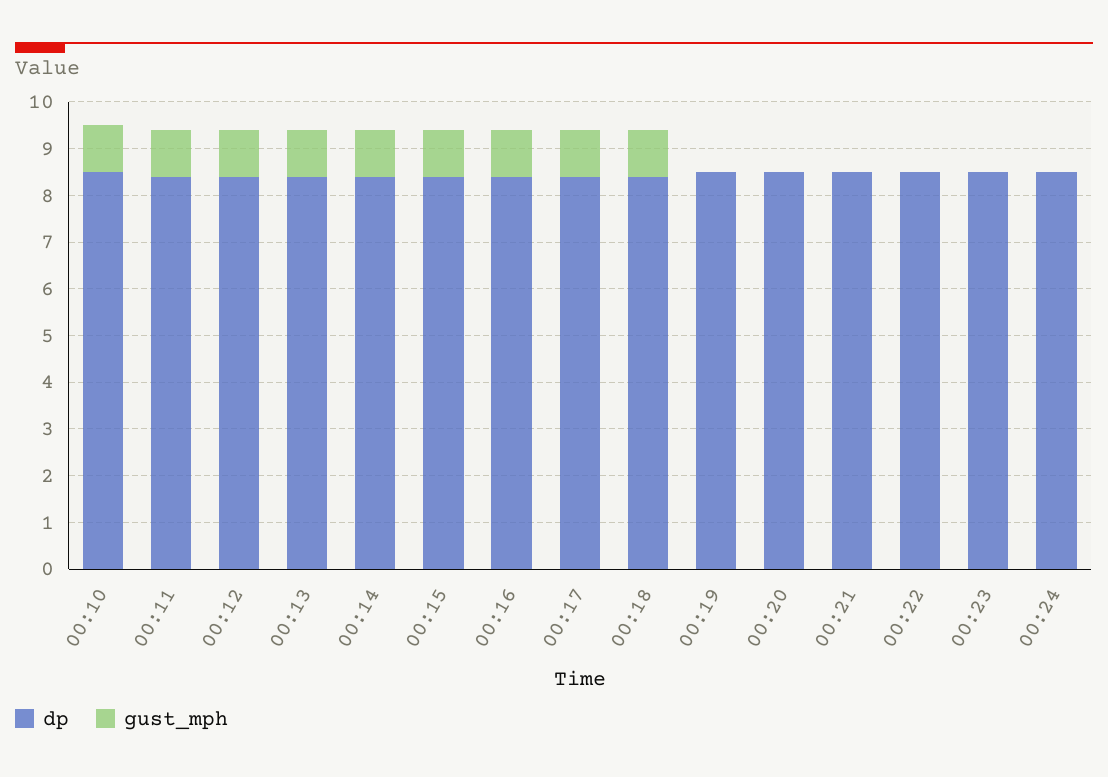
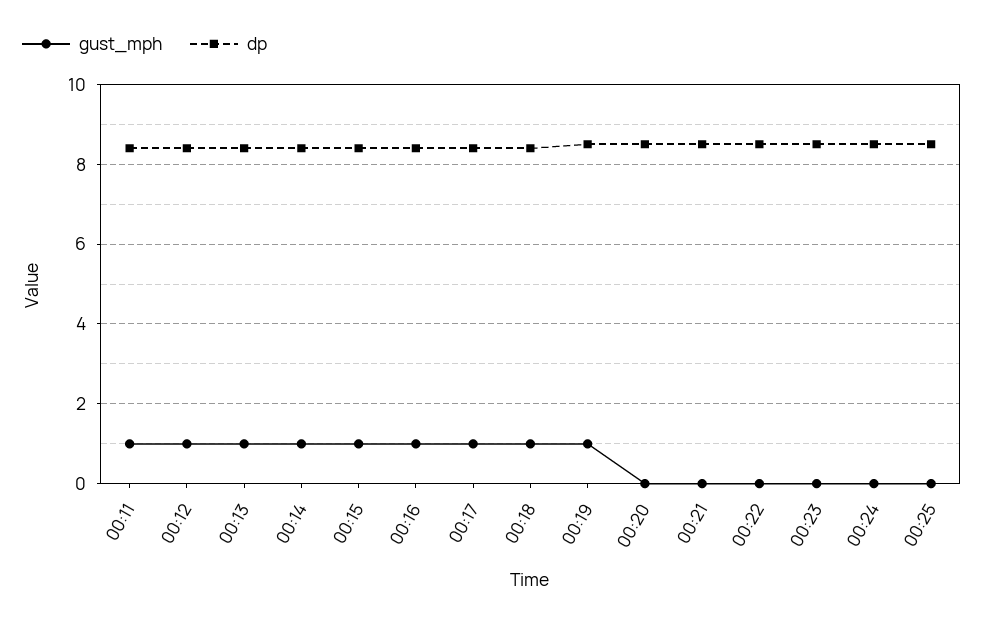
dp, 00:10: 8.5 -> none
gust_mph, 00:10: 1 -> none
gust_mph, 00:19: 0 -> 1
gust_mph, 00:25: none -> 0
dp, 00:25: none -> 8.5

